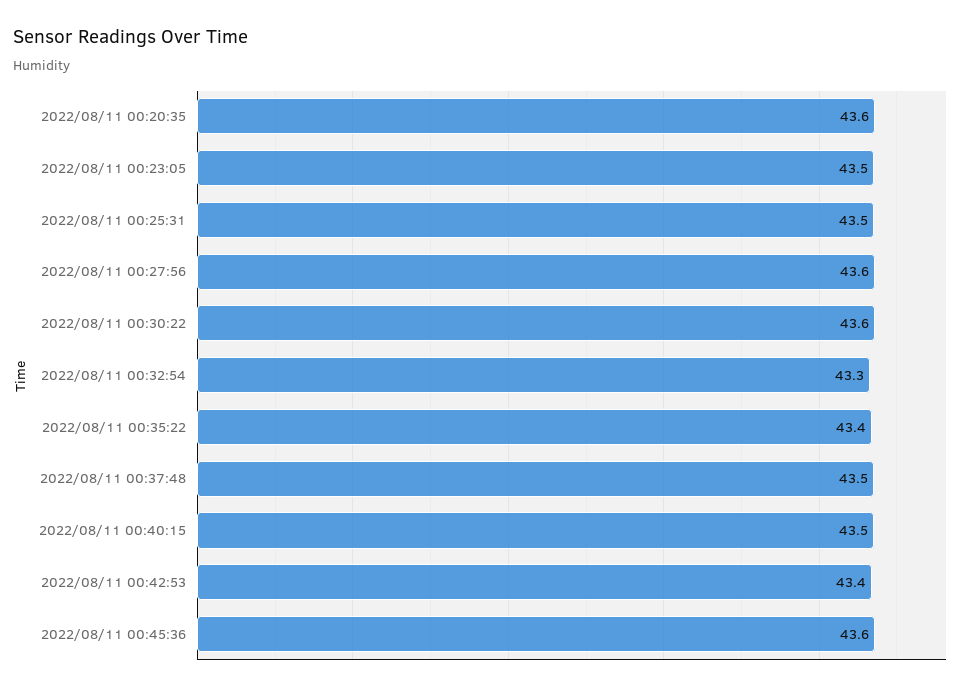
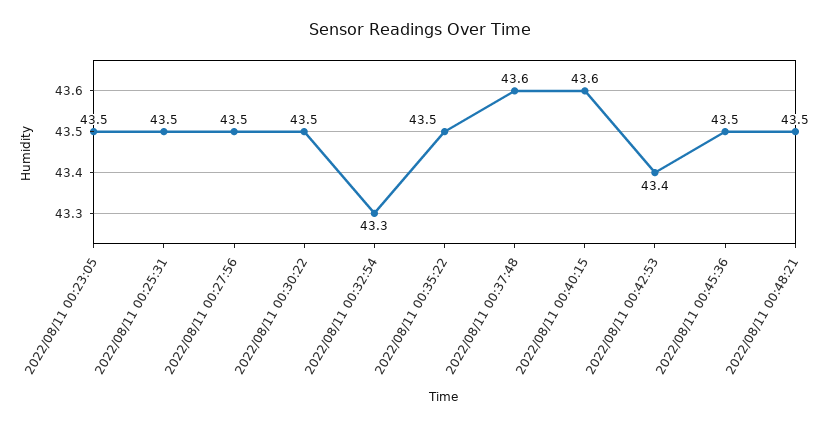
2022/08/11 00:20:35: 43.6 -> none
2022/08/11 00:27:56: 43.6 -> 43.5
2022/08/11 00:30:22: 43.6 -> 43.5
2022/08/11 00:35:22: 43.4 -> 43.5
2022/08/11 00:37:48: 43.5 -> 43.6
2022/08/11 00:40:15: 43.5 -> 43.6
2022/08/11 00:45:36: 43.6 -> 43.5
2022/08/11 00:48:21: none -> 43.5

